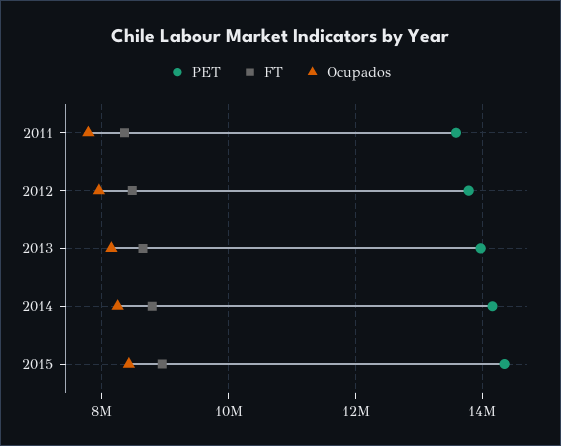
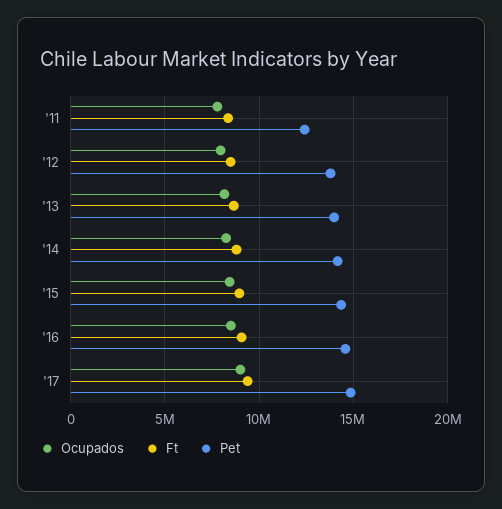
PET, 2011: 13600000 -> 12500000
Ocupados, '16: none -> 8500000
FT, '16: none -> 9000000
PET, '16: none -> 14500000
Ocupados, '17: none -> 9000000
FT, '17: none -> 9500000
PET, '17: none -> 15000000

